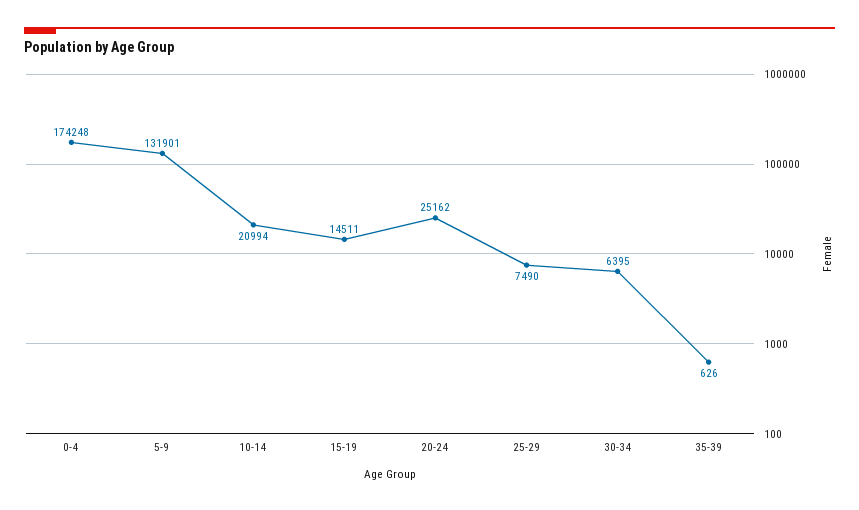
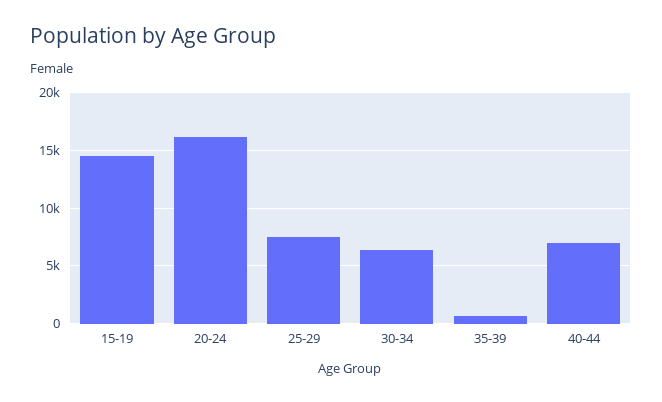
0-4: 174248 -> none
5-9: 131901 -> none
10-14: 20994 -> none
20-24: 25162 -> 16000
40-44: none -> 7000

